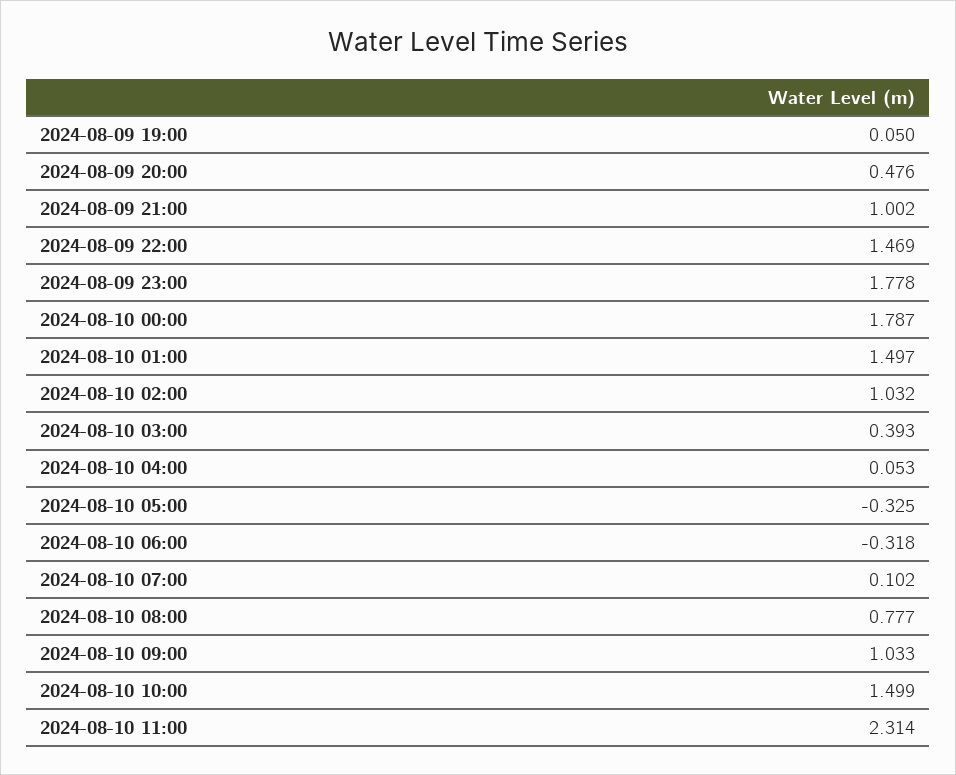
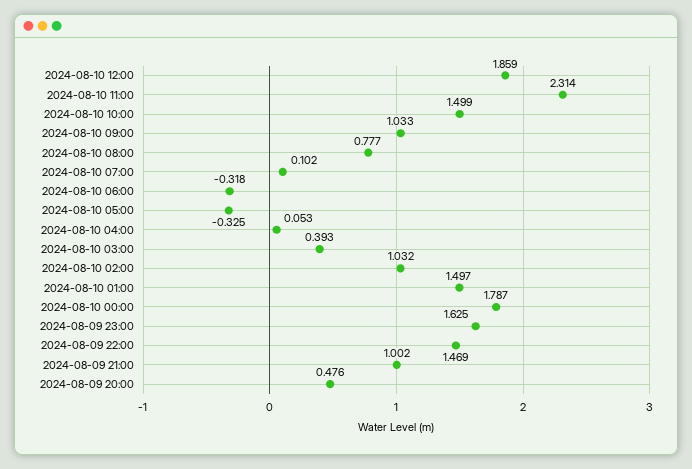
2024-08-09 19:00: 0.05 -> none
2024-08-09 23:00: 1.778 -> 1.625
2024-08-10 12:00: none -> 1.859

